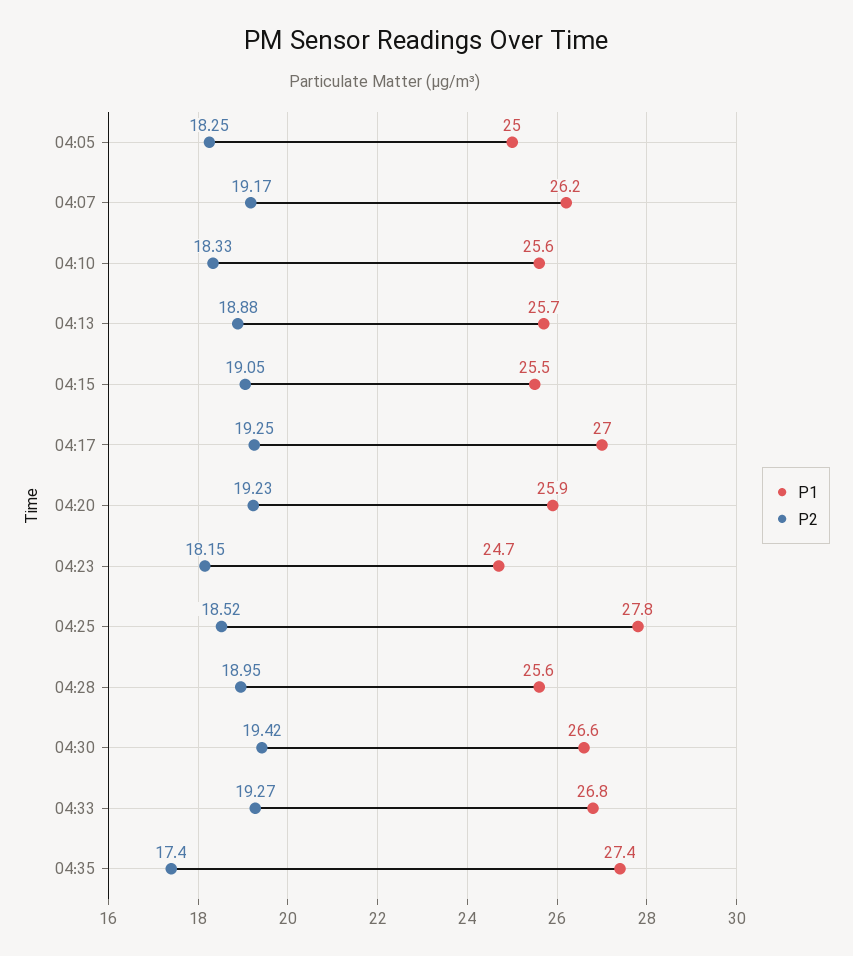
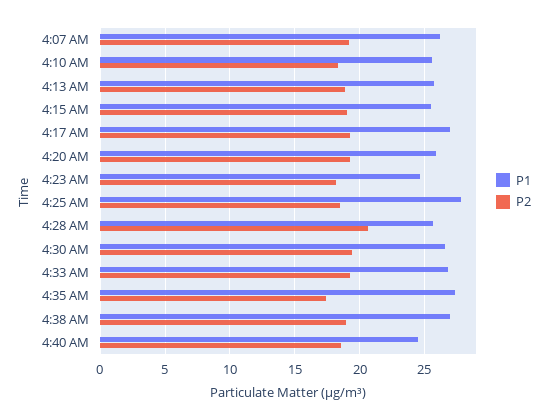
P1, 04:05: 25 -> none
P2, 04:05: 18.25 -> none
P2, 04:28: 18.95 -> 20.5
P1, 4:38 AM: none -> 27
P2, 4:38 AM: none -> 19
P1, 4:40 AM: none -> 24.5
P2, 4:40 AM: none -> 18.5

